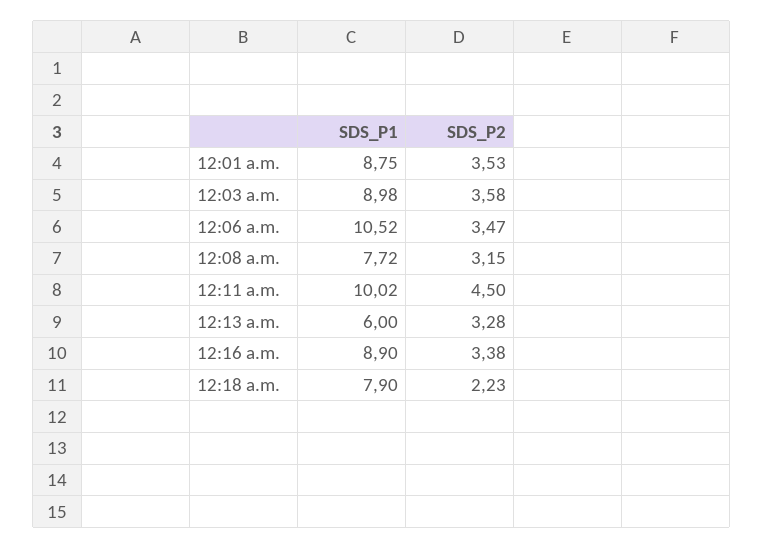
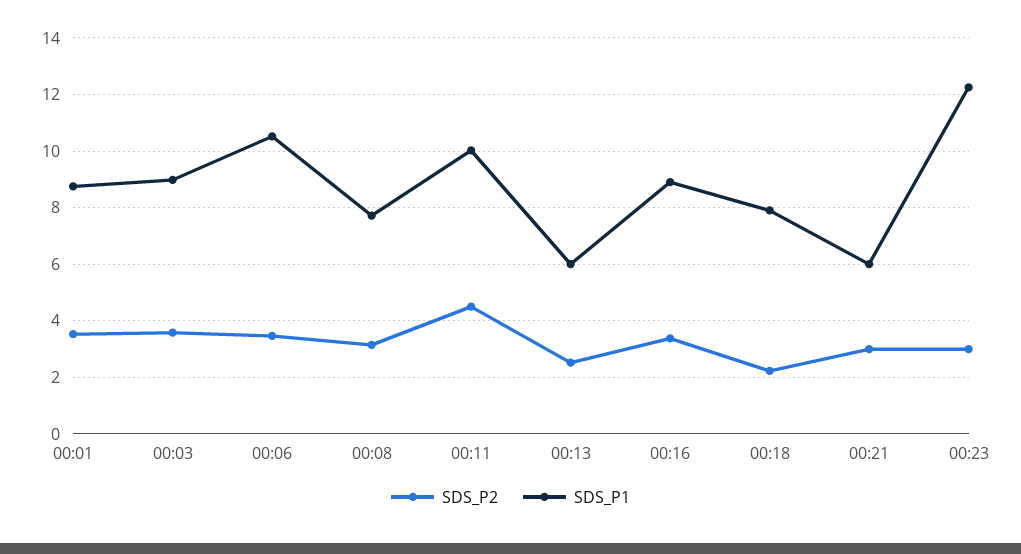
SDS_P2, 12:13 a.m.: 3.28 -> 2.5
SDS_P2, 00:21: none -> 3
SDS_P1, 00:21: none -> 6
SDS_P2, 00:23: none -> 3
SDS_P1, 00:23: none -> 12.25

